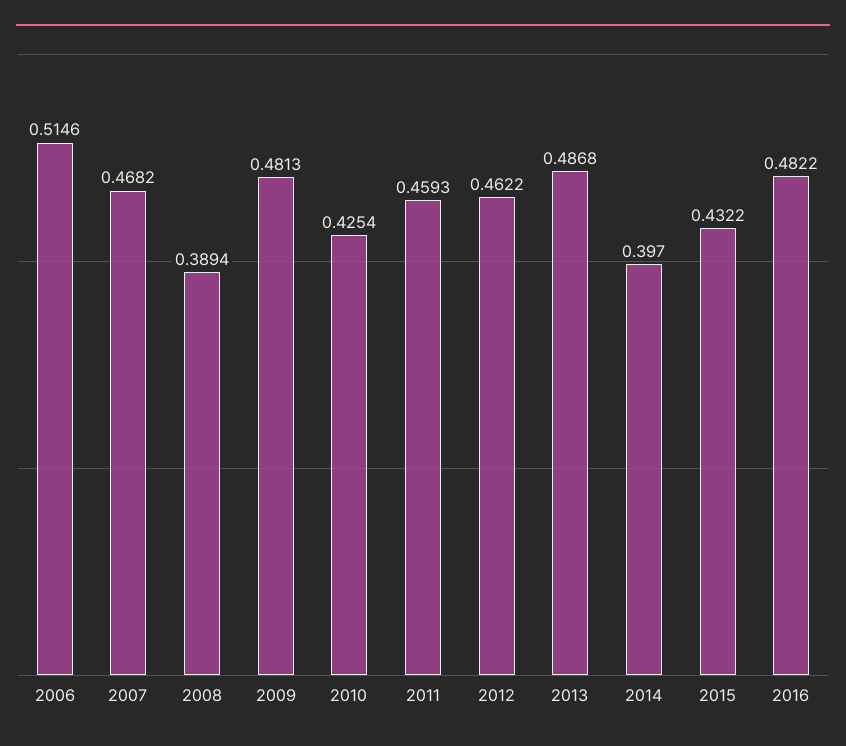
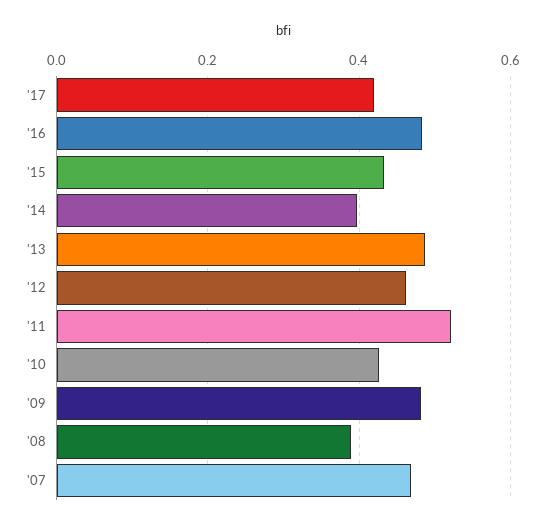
2006: 0.5146 -> none
2011: 0.4593 -> 0.52
'17: none -> 0.42

